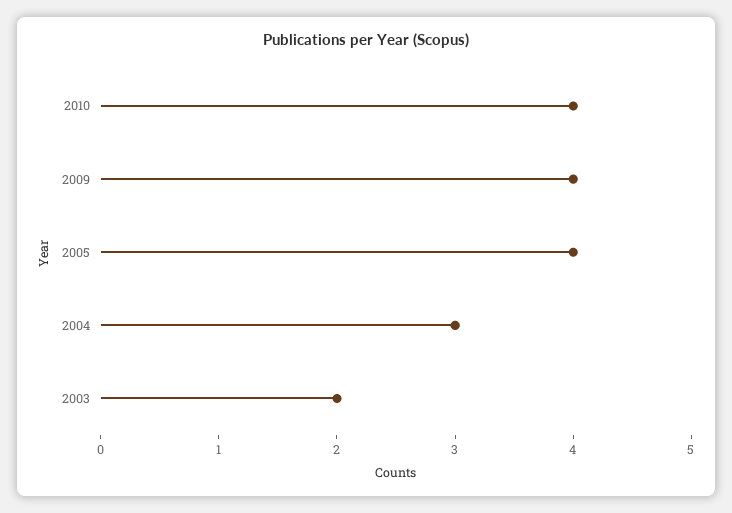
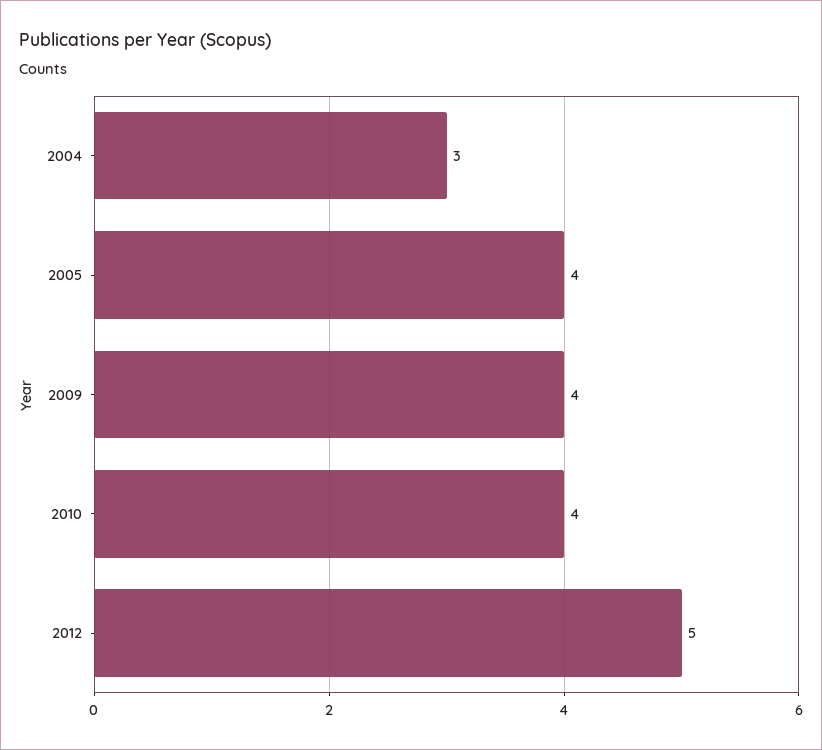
2003: 2 -> none
2012: none -> 5

